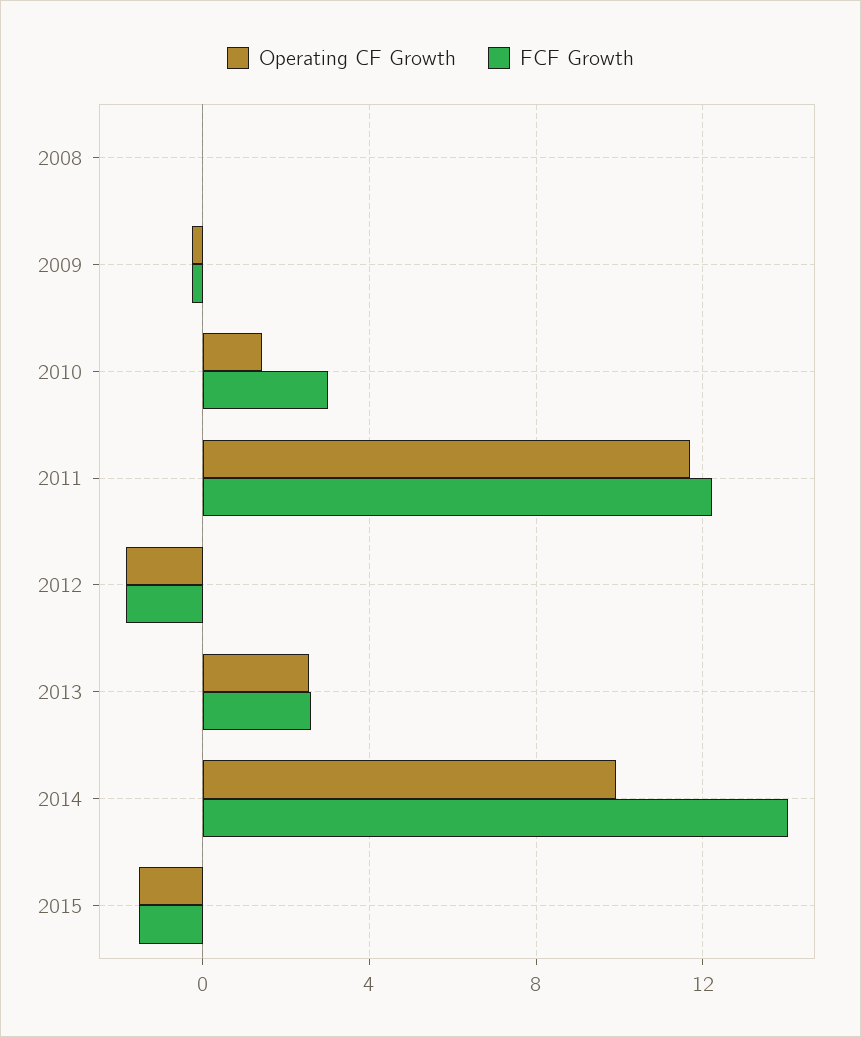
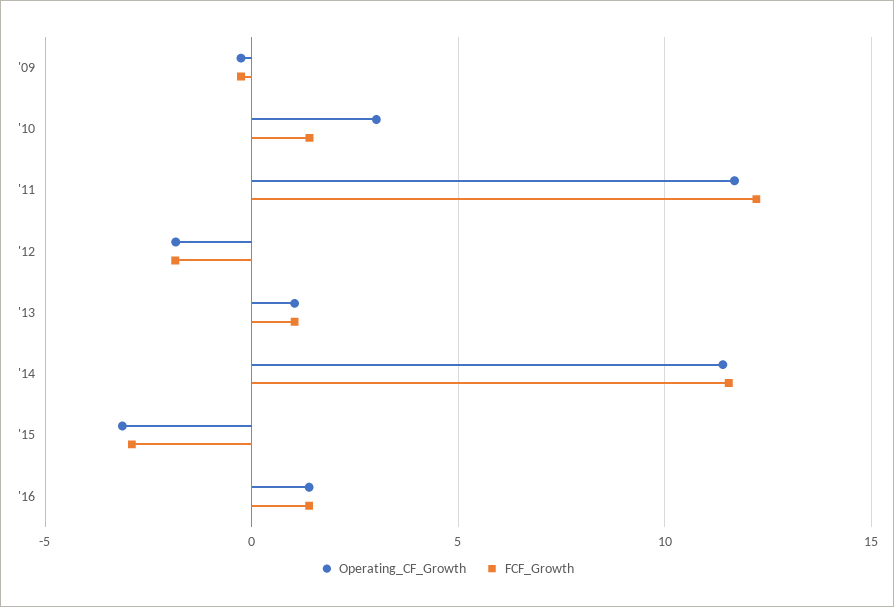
Operating CF Growth, 2008: 0 -> none
FCF Growth, 2008: 0 -> none
Operating CF Growth, 2010: 1.5 -> 3
FCF Growth, 2010: 3 -> 1.5
Operating CF Growth, 2013: 2.5 -> 1
FCF Growth, 2013: 2.5 -> 1
Operating CF Growth, 2014: 10 -> 11.5
FCF Growth, 2014: 14 -> 11.5
Operating CF Growth, 2015: -1.5 -> -3
FCF Growth, 2015: -1.5 -> -3
Operating CF Growth, '16: none -> 1.5
FCF Growth, '16: none -> 1.5

